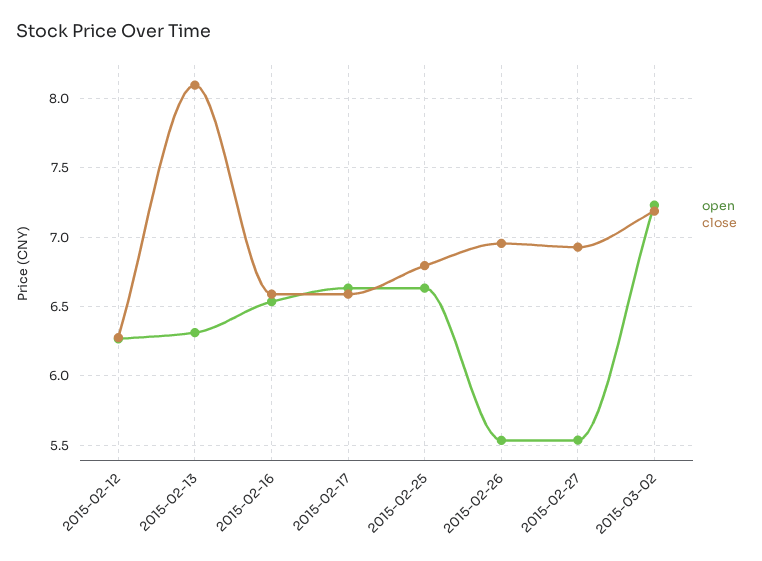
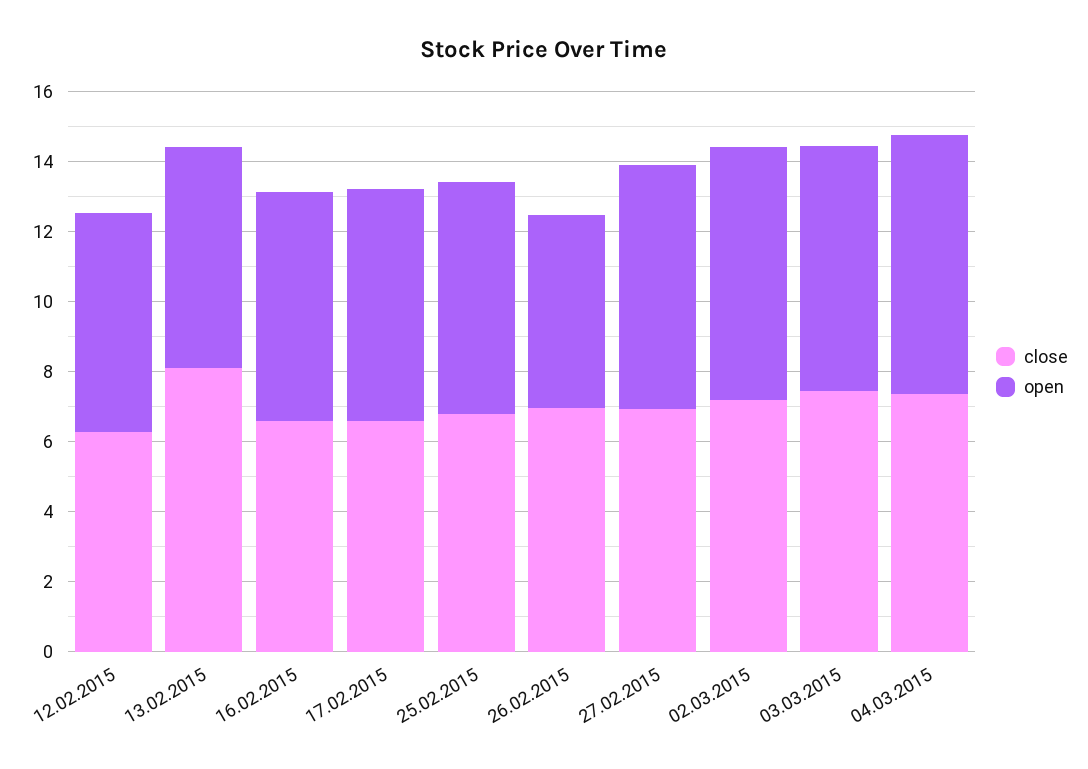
open, 2015-02-27: 5.55 -> 7
close, 03.03.2015: none -> 7.5
open, 03.03.2015: none -> 7
close, 04.03.2015: none -> 7.5
open, 04.03.2015: none -> 7.5

